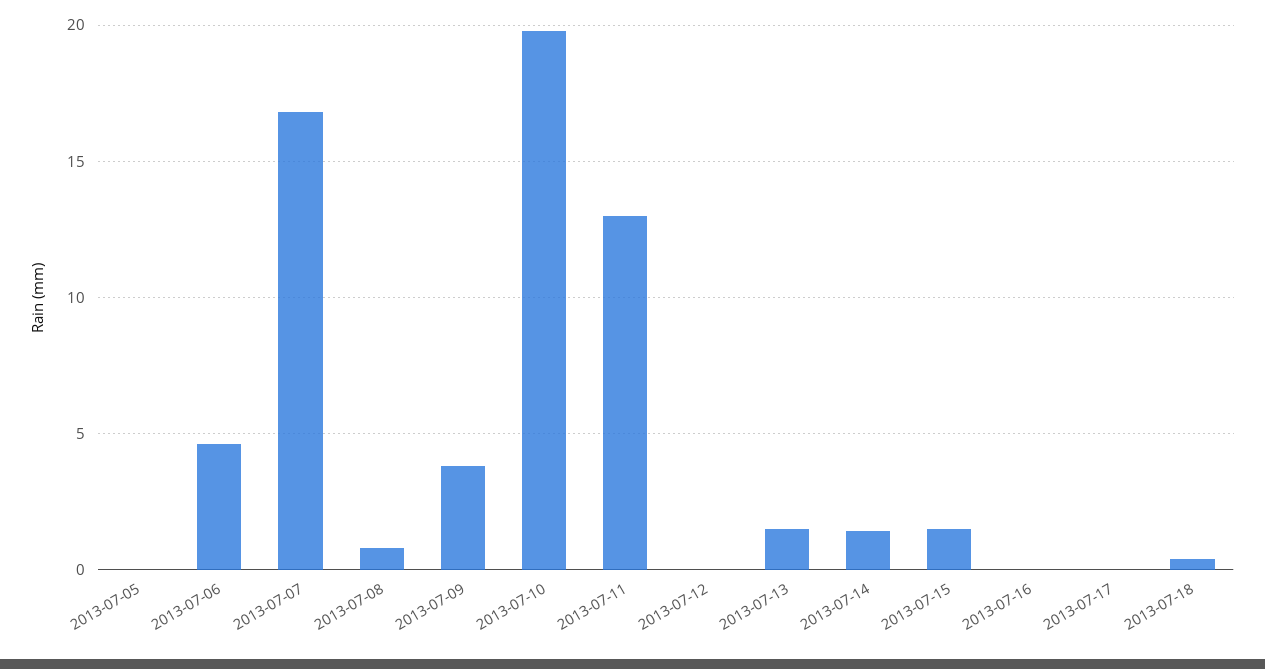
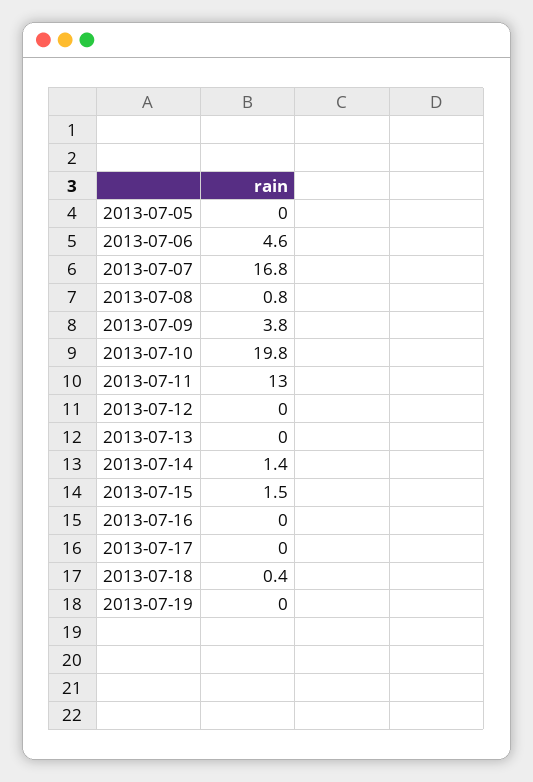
2013-07-13: 1.5 -> 0
2013-07-19: none -> 0

